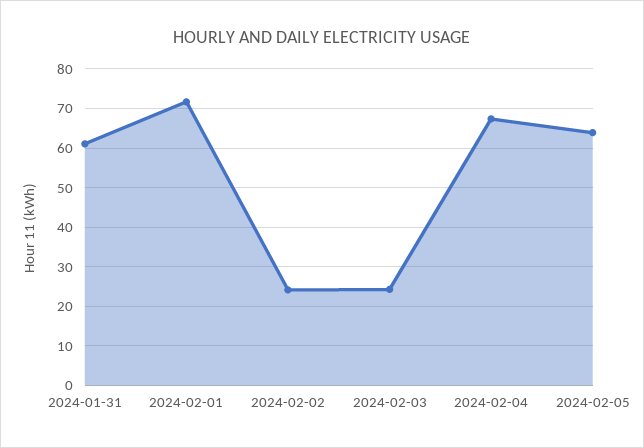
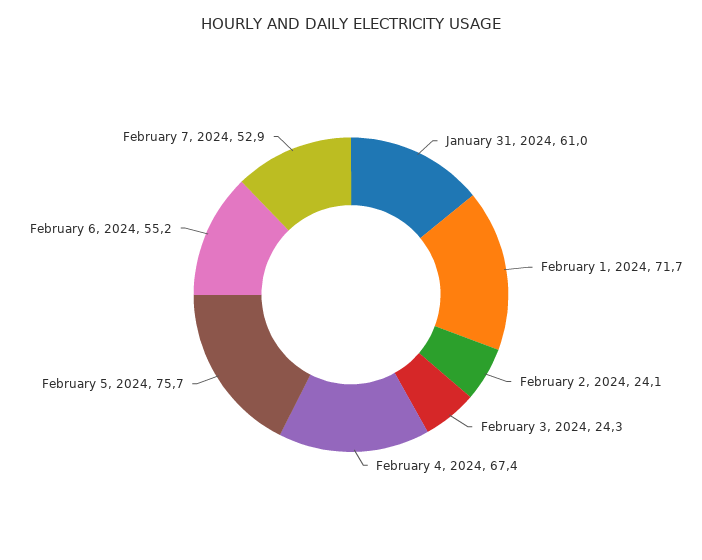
2024-02-05: 64 -> 75.7
February 6, 2024: none -> 55.2
February 7, 2024: none -> 52.9

